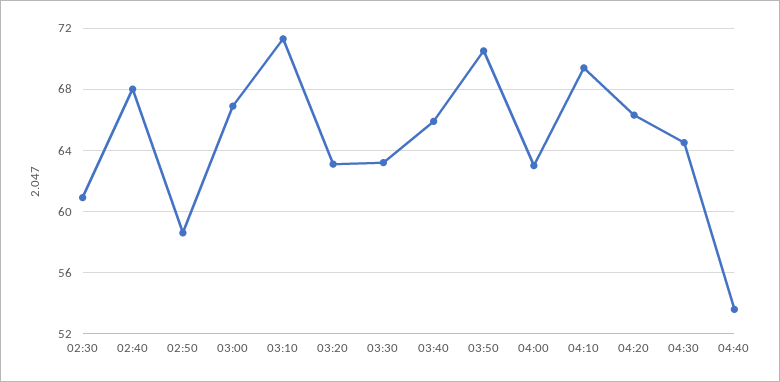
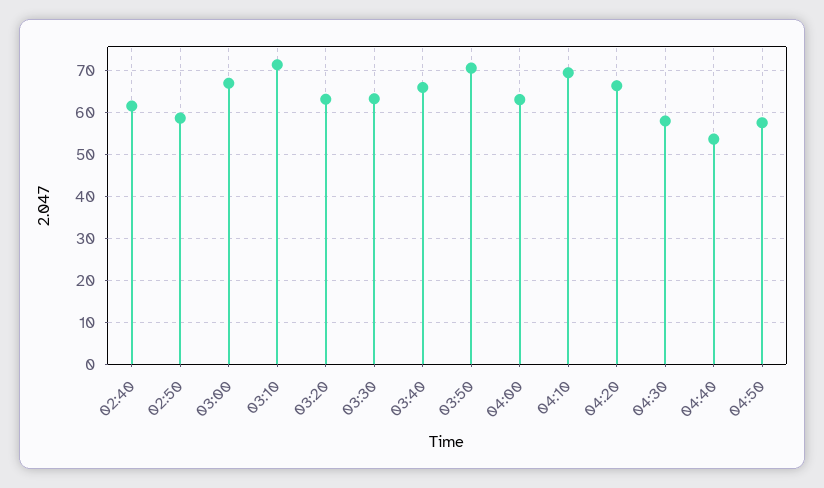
02:30: 61 -> none
02:40: 68 -> 62
04:30: 64.5 -> 58
04:50: none -> 58

